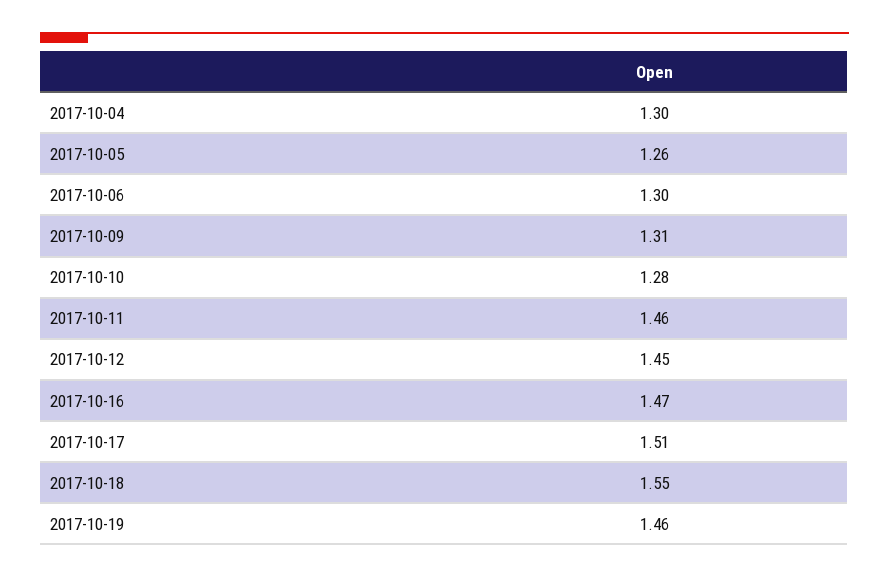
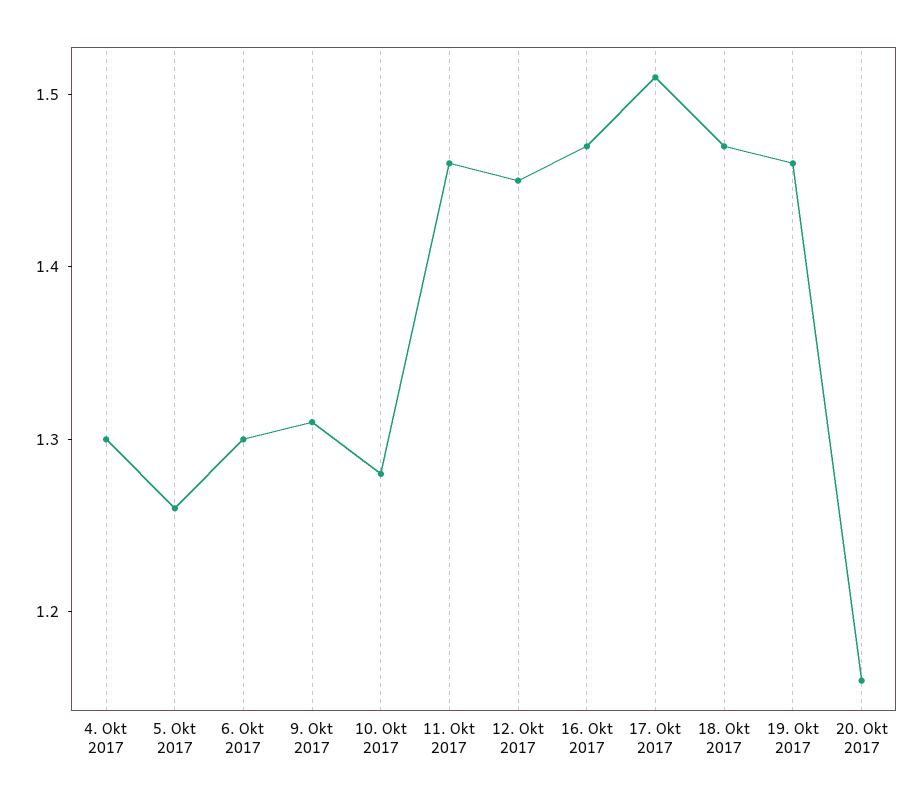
2017-10-18: 1.55 -> 1.47
20. Okt 2017: none -> 1.16

